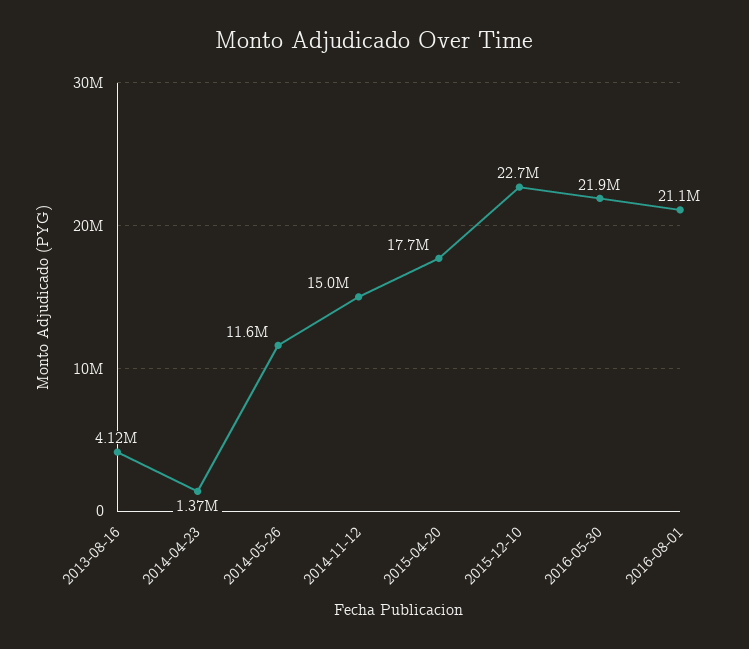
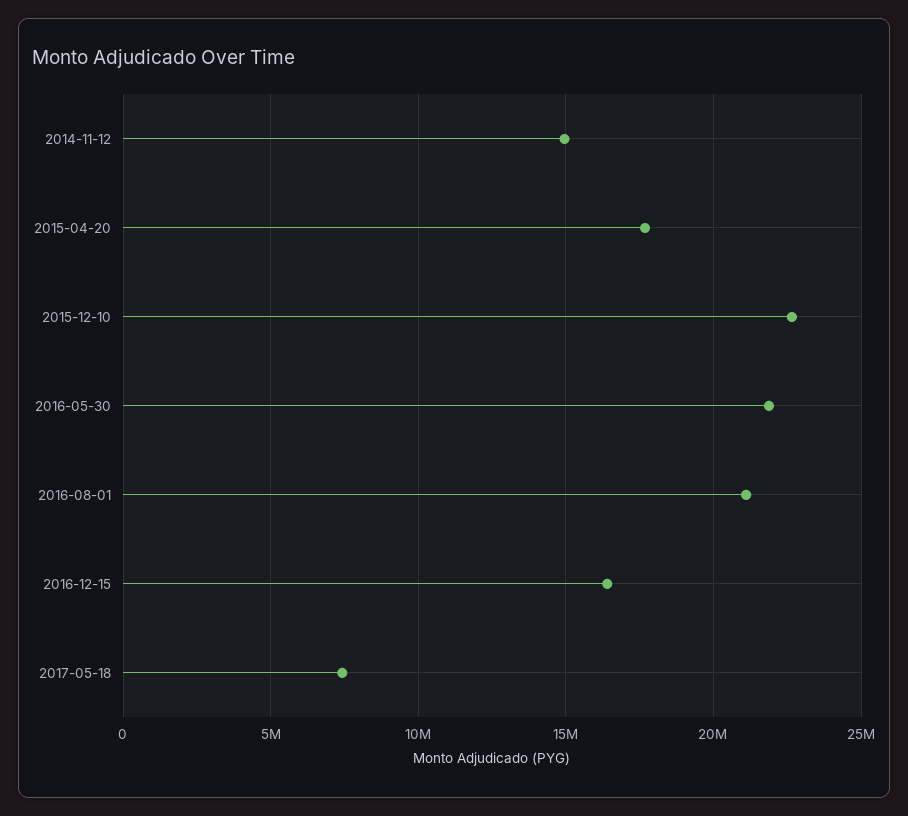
2013-08-16: 4120000 -> none
2014-04-23: 1370000 -> none
2014-05-26: 11600000 -> none
2016-12-15: none -> 16500000
2017-05-18: none -> 7500000

